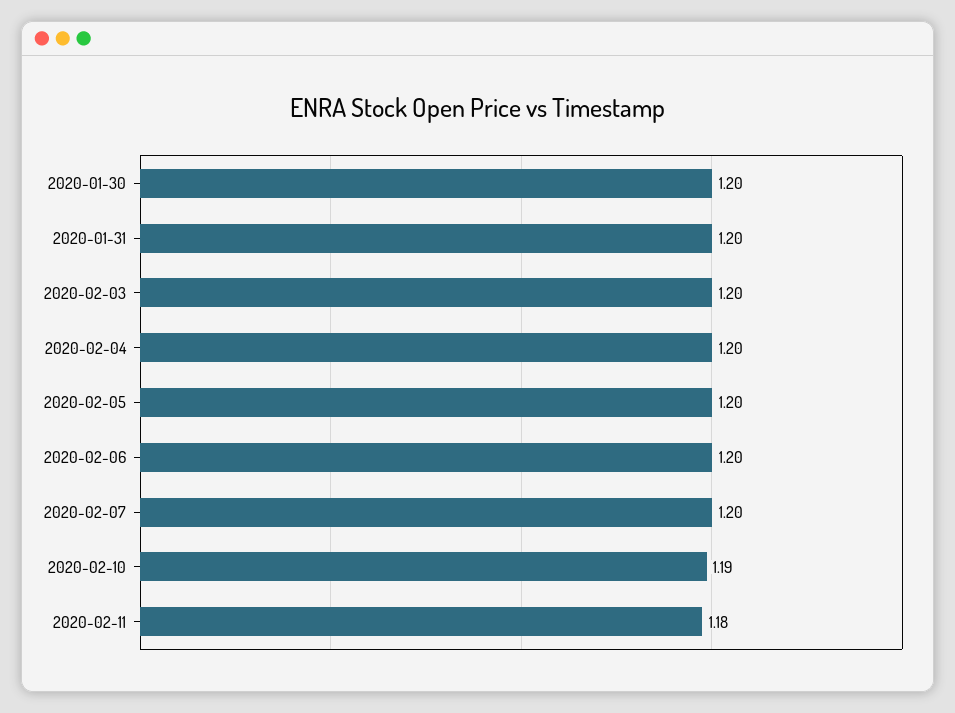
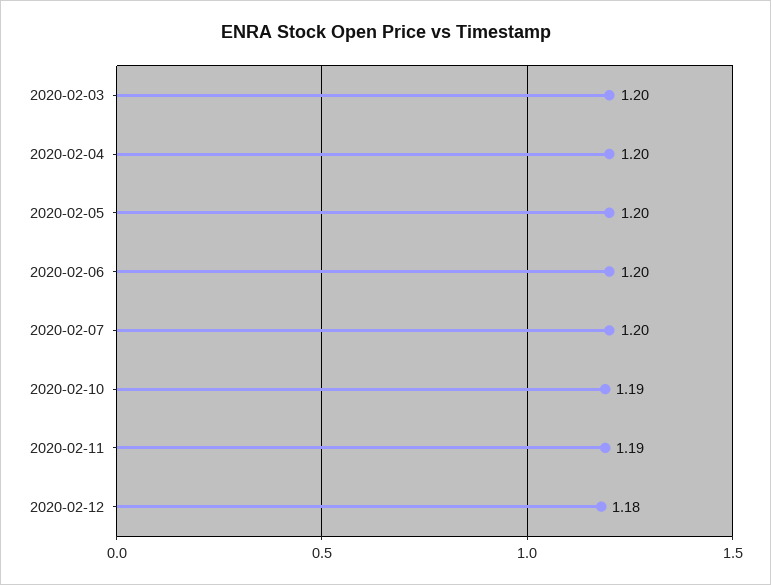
2020-01-30: 1.2 -> none
2020-01-31: 1.2 -> none
2020-02-11: 1.18 -> 1.19
2020-02-12: none -> 1.18

